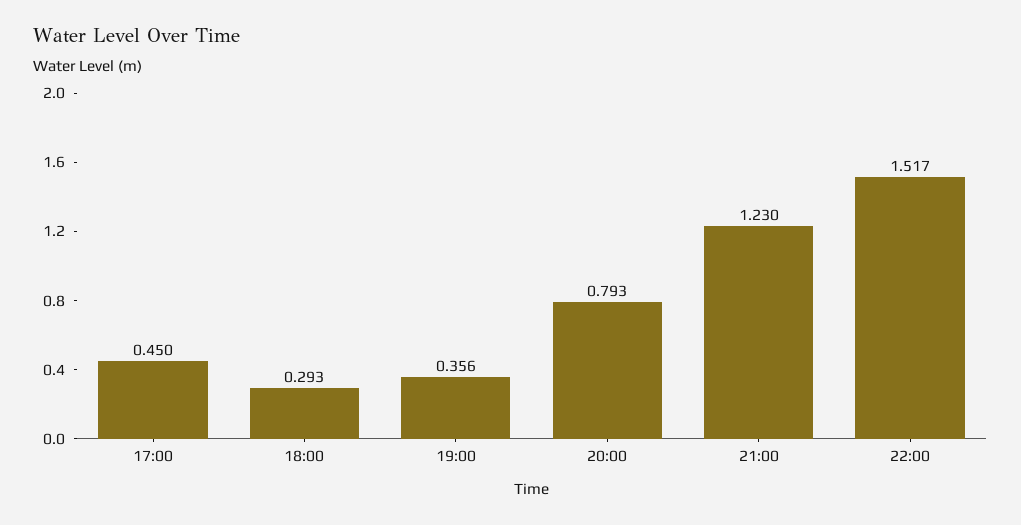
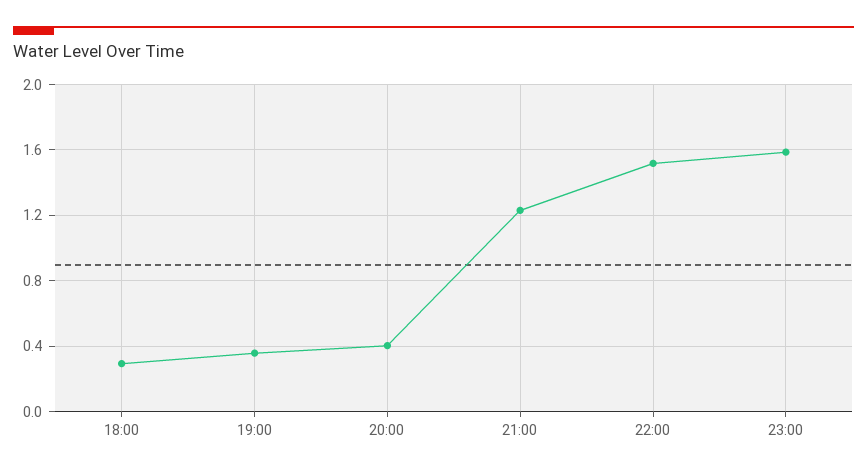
17:00: 0.45 -> none
20:00: 0.793 -> 0.4
23:00: none -> 1.6

